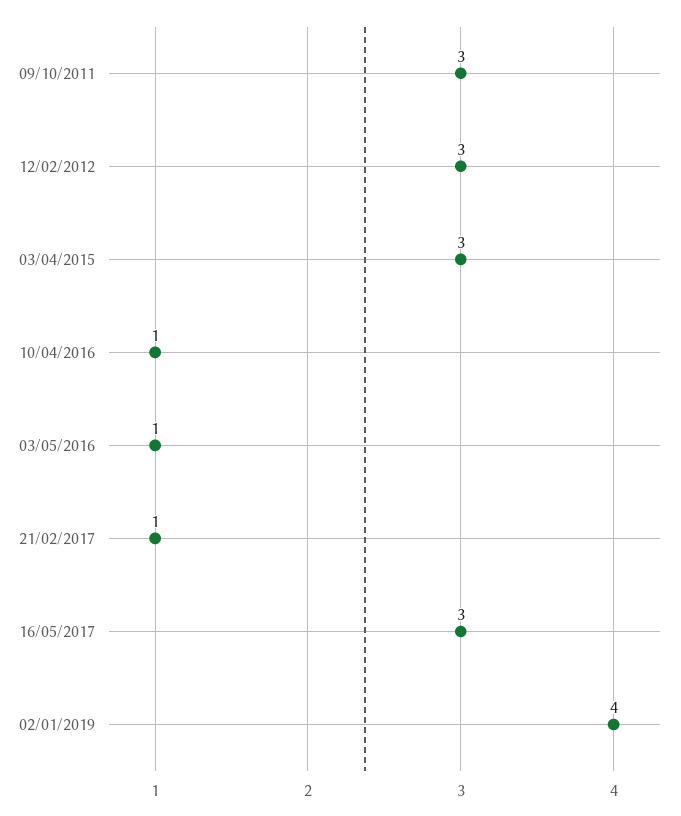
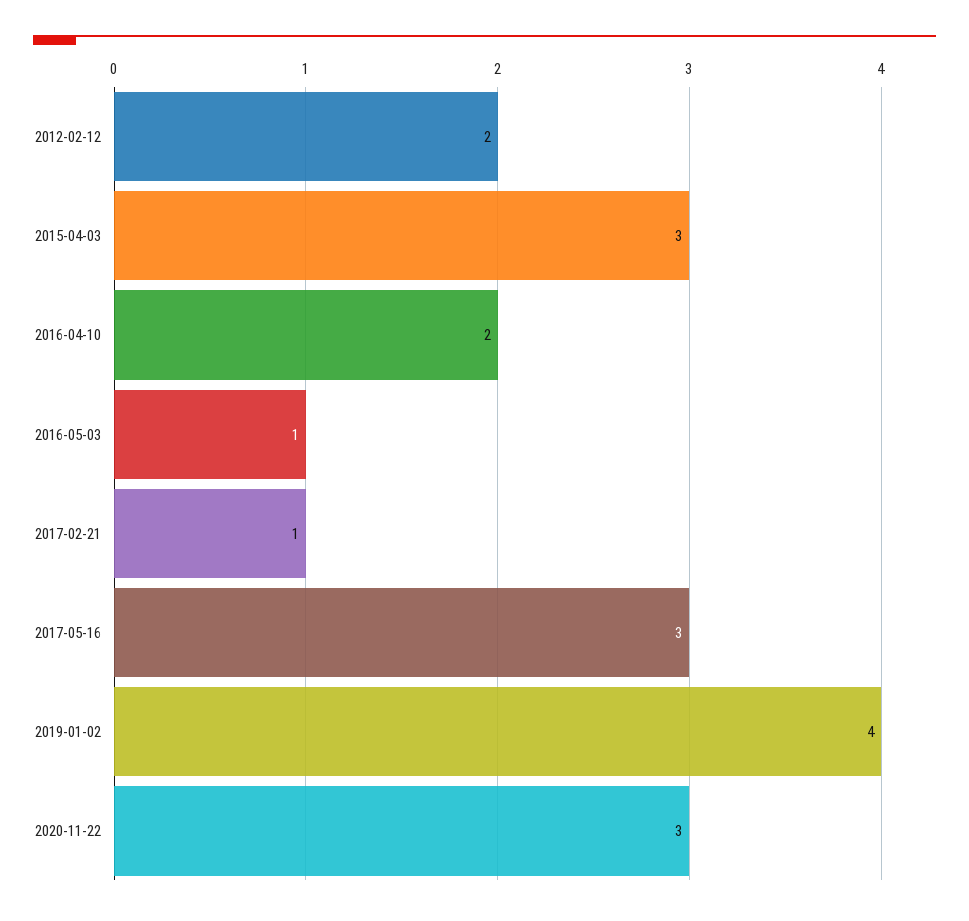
09/10/2011: 3 -> none
12/02/2012: 3 -> 2
10/04/2016: 1 -> 2
2020-11-22: none -> 3

